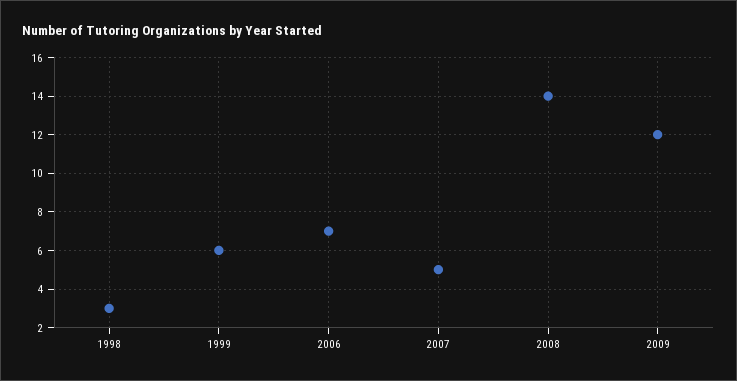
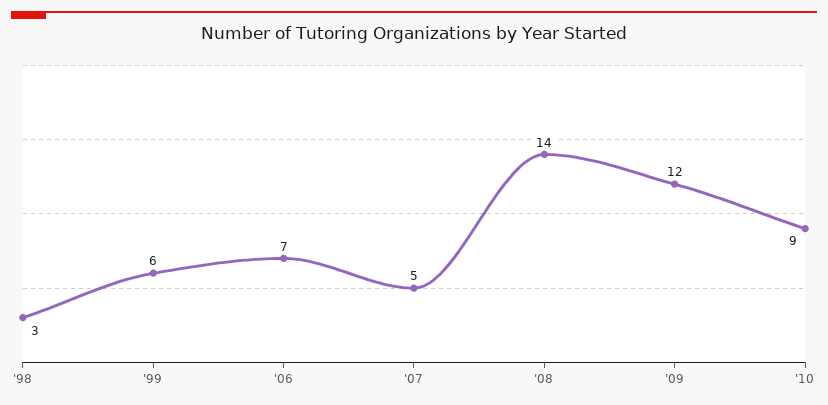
'10: none -> 9

